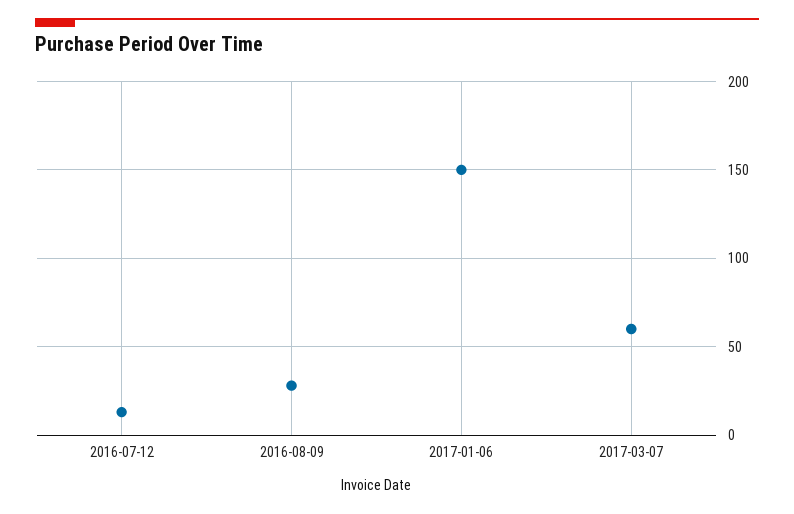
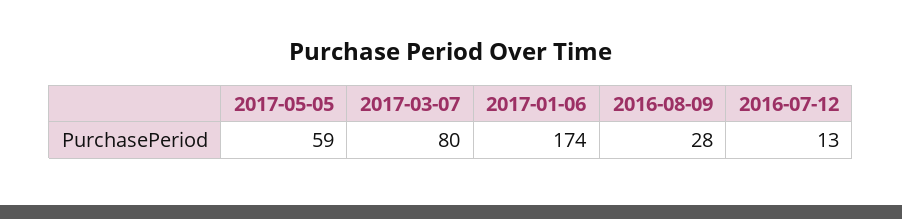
2017-01-06: 150 -> 174
2017-03-07: 60 -> 80
2017-05-05: none -> 59

